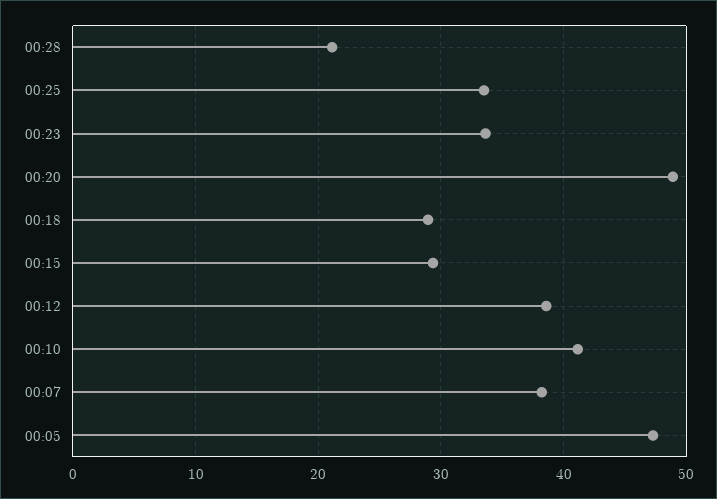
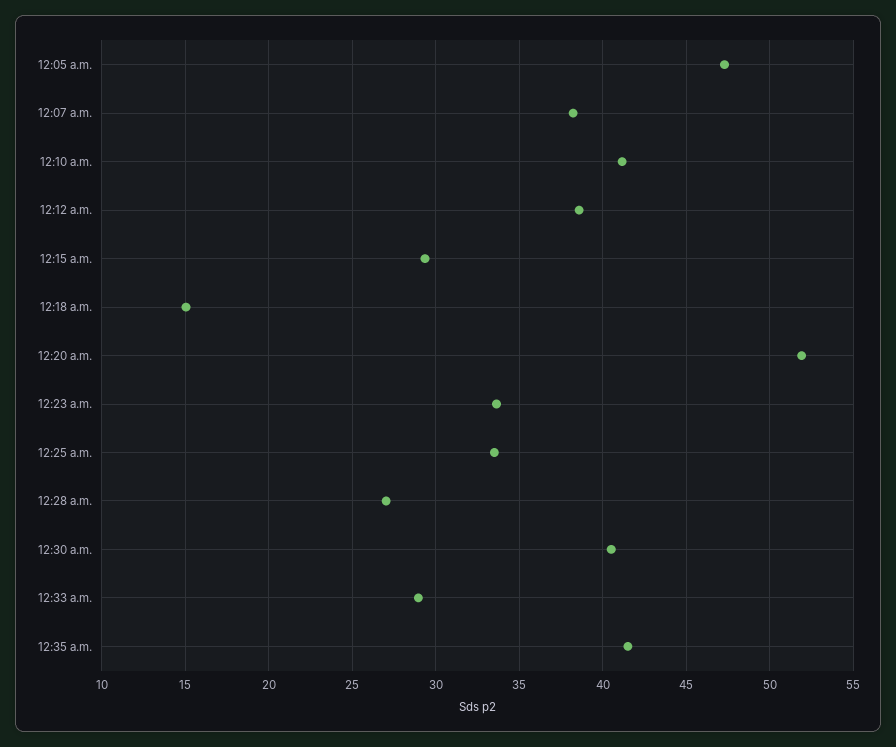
00:28: 21 -> 27
00:20: 49 -> 52
00:18: 29 -> 15
12:30 a.m.: none -> 40.5
12:33 a.m.: none -> 29
12:35 a.m.: none -> 41.5

